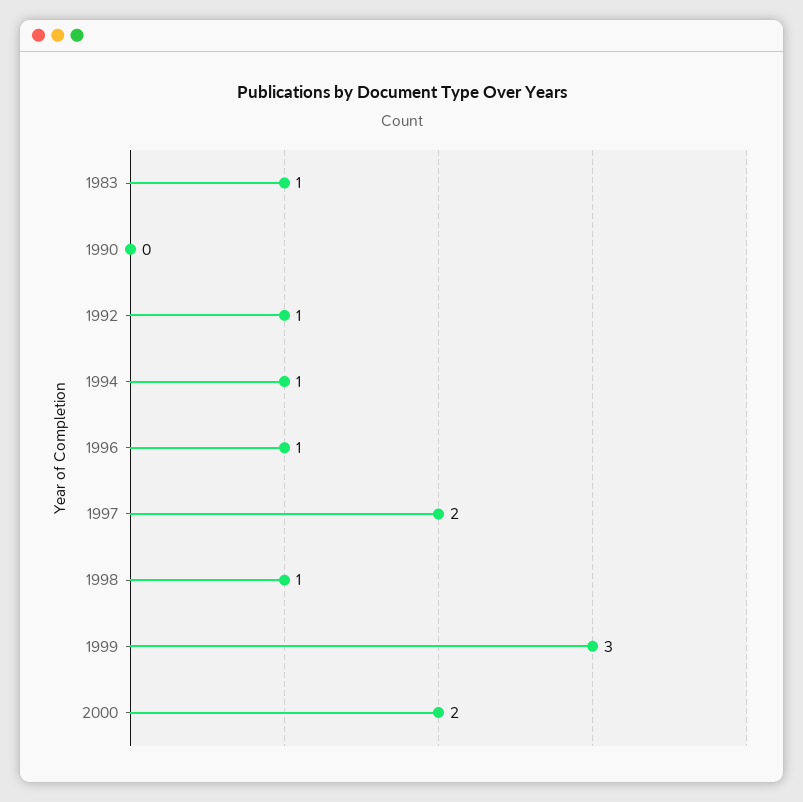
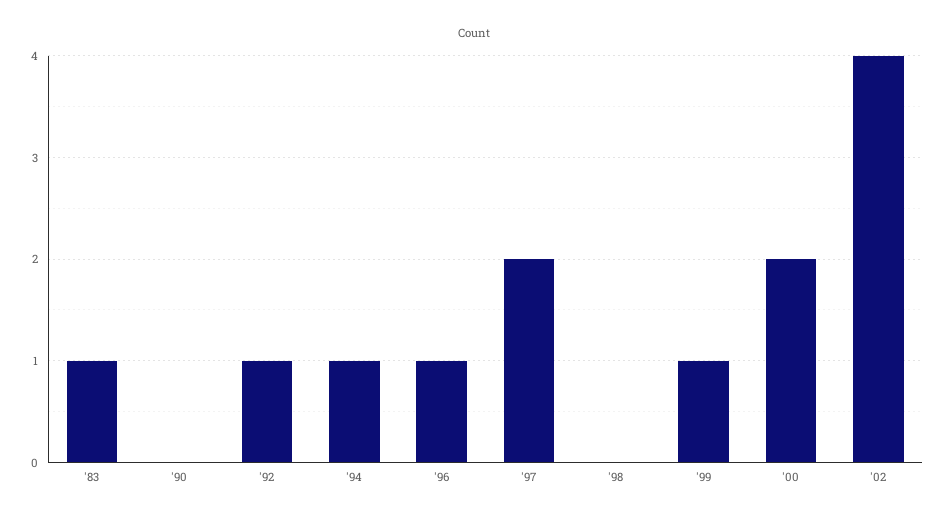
1998: 1 -> 0
1999: 3 -> 1
'02: none -> 4

